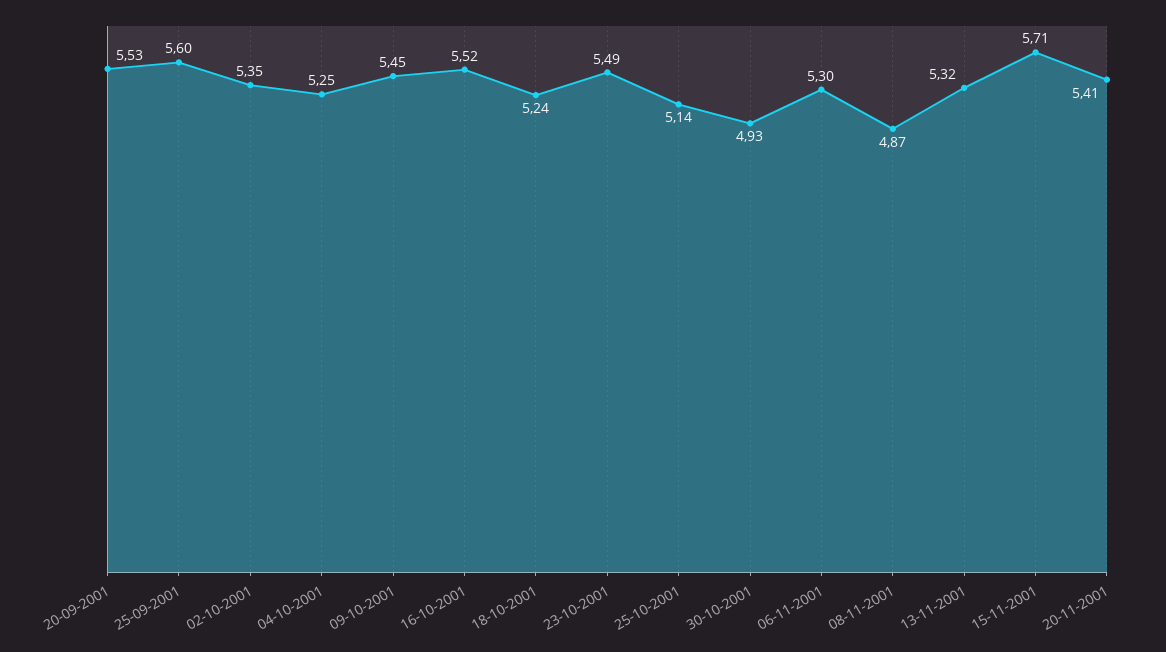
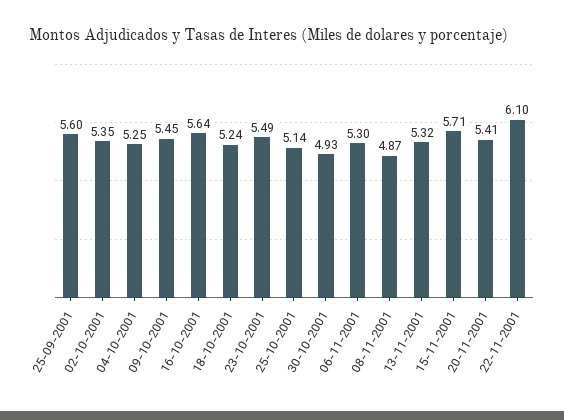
20-09-2001: 5.53 -> none
16-10-2001: 5.52 -> 5.64
22-11-2001: none -> 6.1

